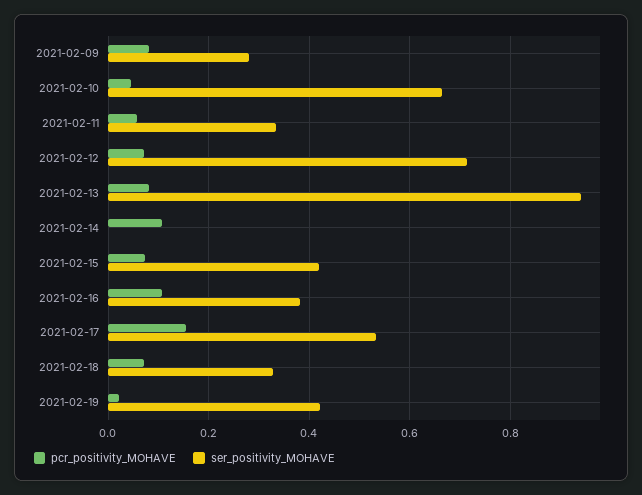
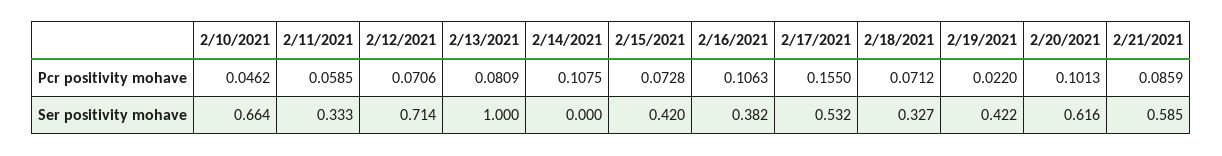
pcr_positivity_MOHAVE, 2021-02-09: 0.08 -> none
ser_positivity_MOHAVE, 2021-02-09: 0.28 -> none
ser_positivity_MOHAVE, 2021-02-13: 0.94 -> 1
pcr_positivity_MOHAVE, 2/20/2021: none -> 0.1013
pcr_positivity_MOHAVE, 2/21/2021: none -> 0.0859
ser_positivity_MOHAVE, 2/20/2021: none -> 0.616
ser_positivity_MOHAVE, 2/21/2021: none -> 0.585

